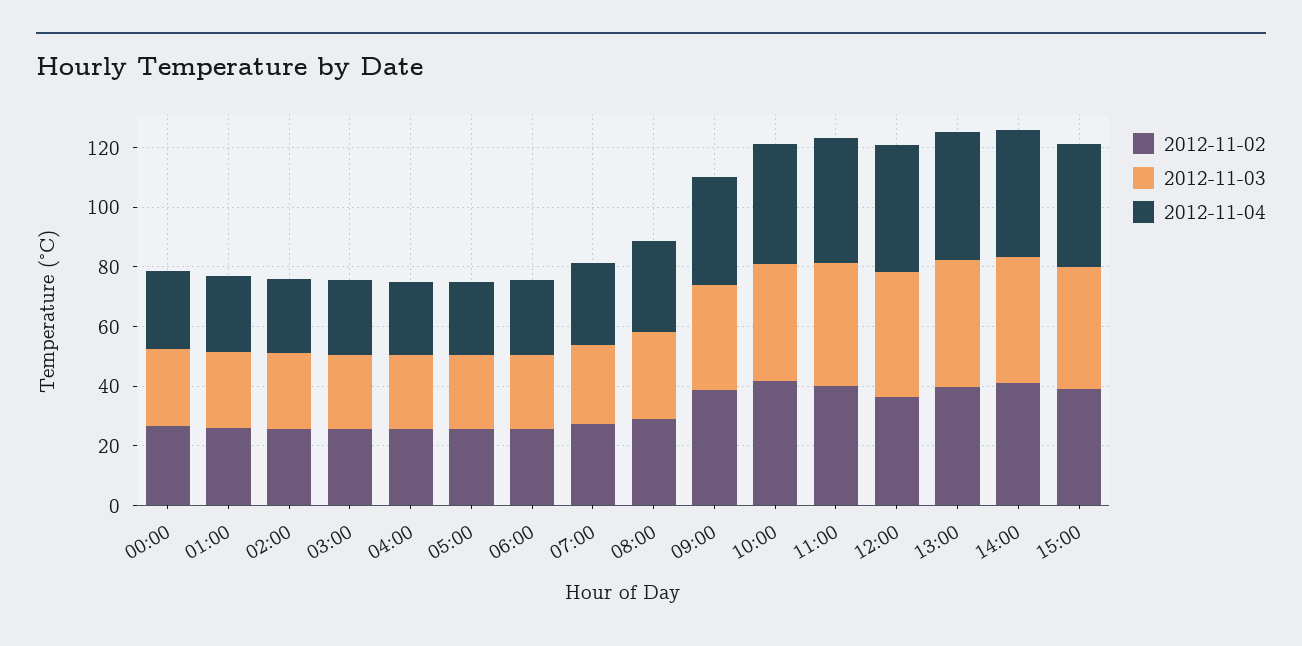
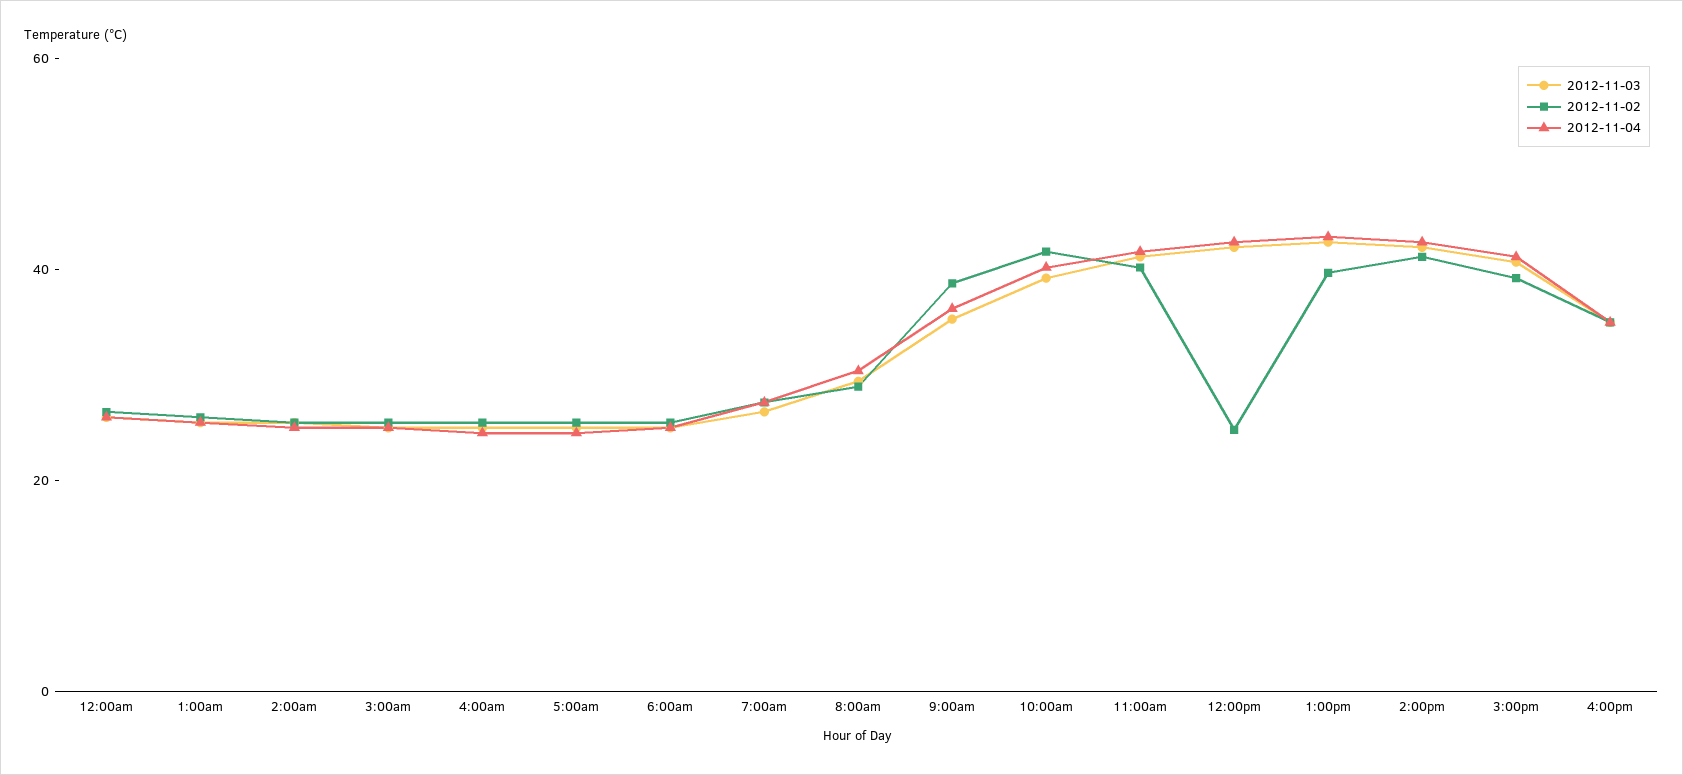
2012-11-02, 12:00: 35 -> 25
2012-11-03, 4:00pm: none -> 35
2012-11-02, 4:00pm: none -> 35
2012-11-04, 4:00pm: none -> 35

